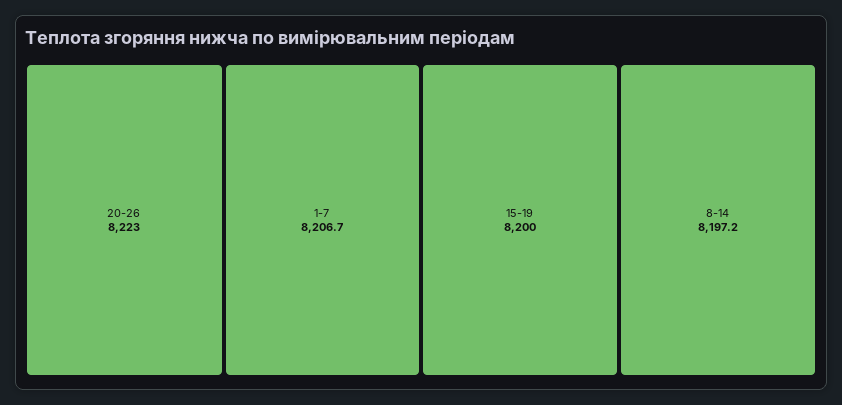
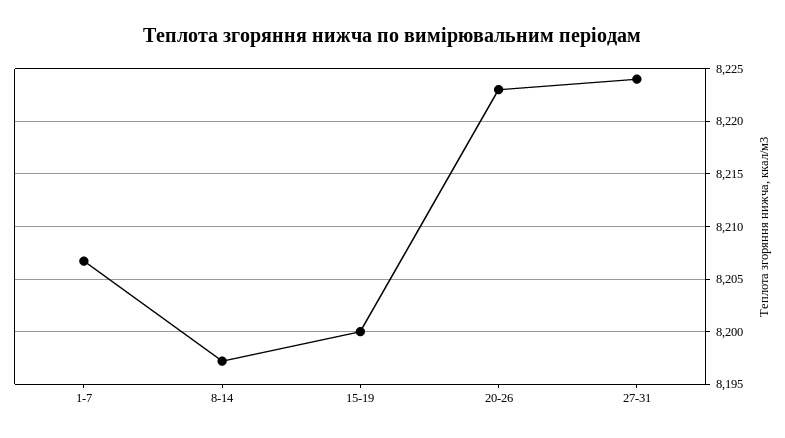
27-31: none -> 8224

